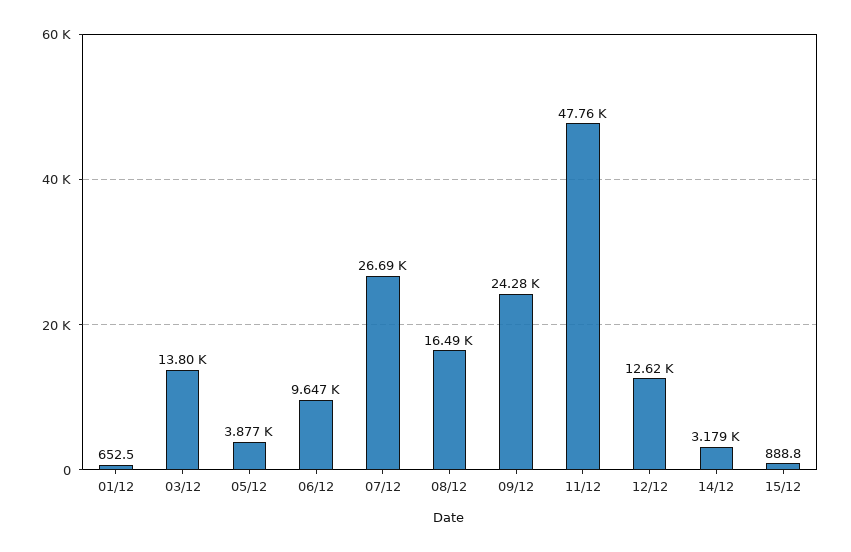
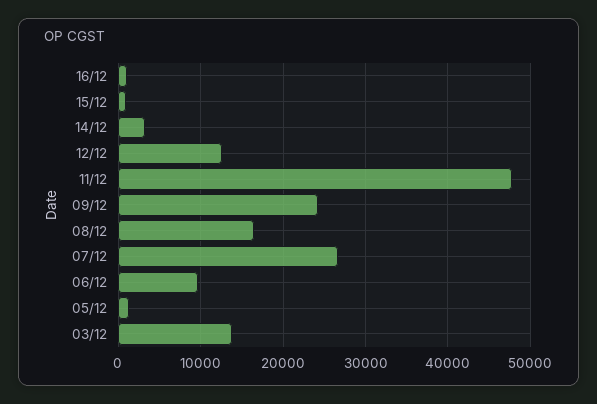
01/12: 652.5 -> none
05/12: 3877 -> 1000
16/12: none -> 1000

